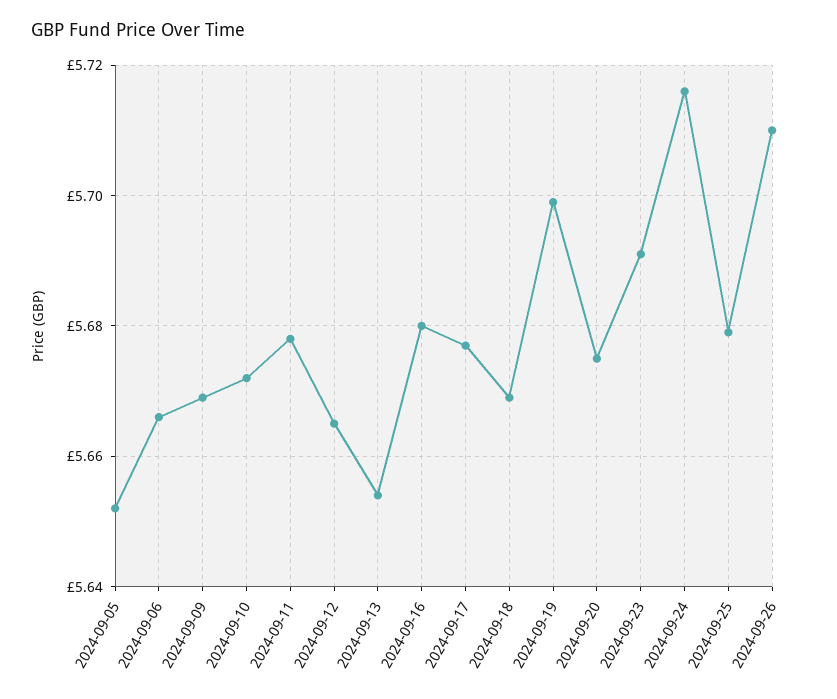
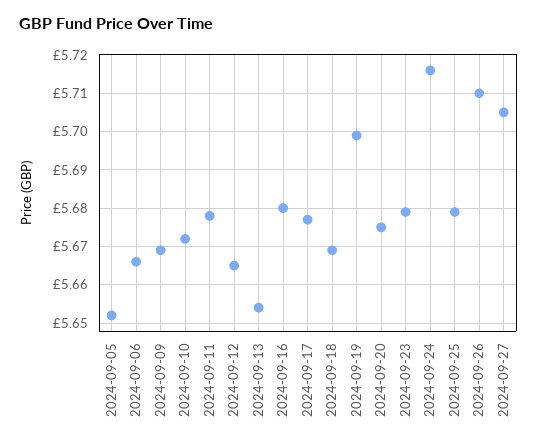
2024-09-23: 5.69 -> 5.68
2024-09-27: none -> 5.705

